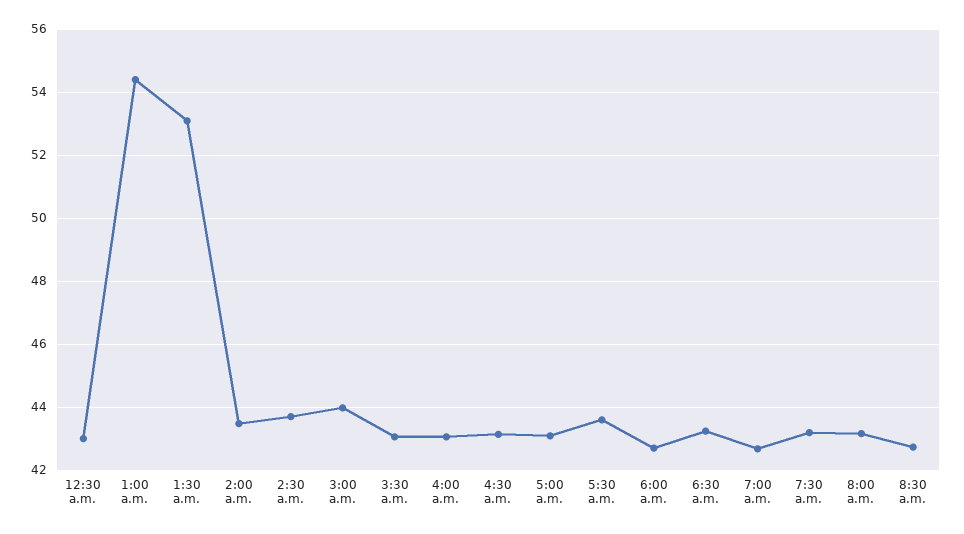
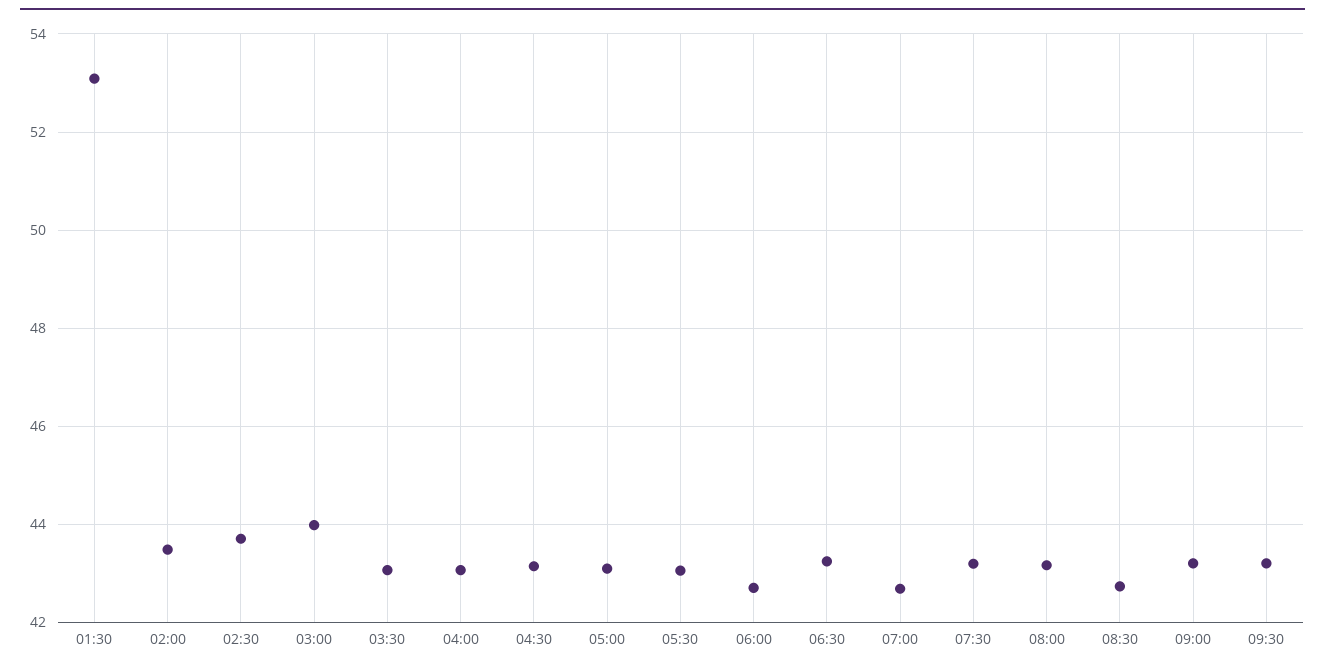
12:30 a.m.: 43 -> none
1:00 a.m.: 54.4 -> none
5:30 a.m.: 43.6 -> 43
09:00: none -> 43.2
09:30: none -> 43.2

